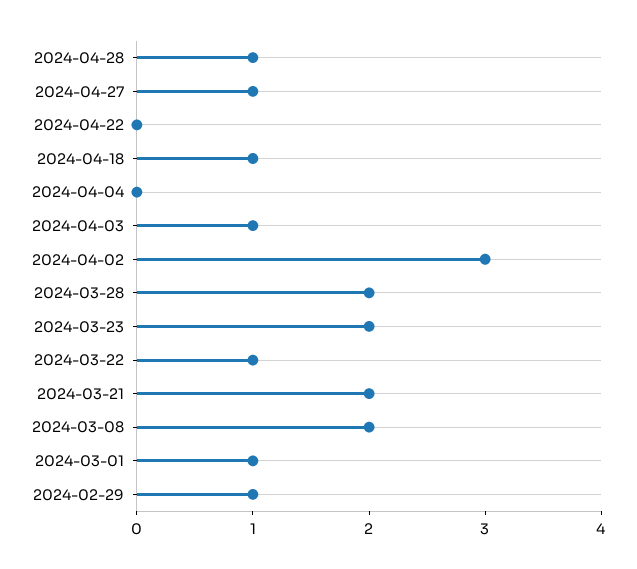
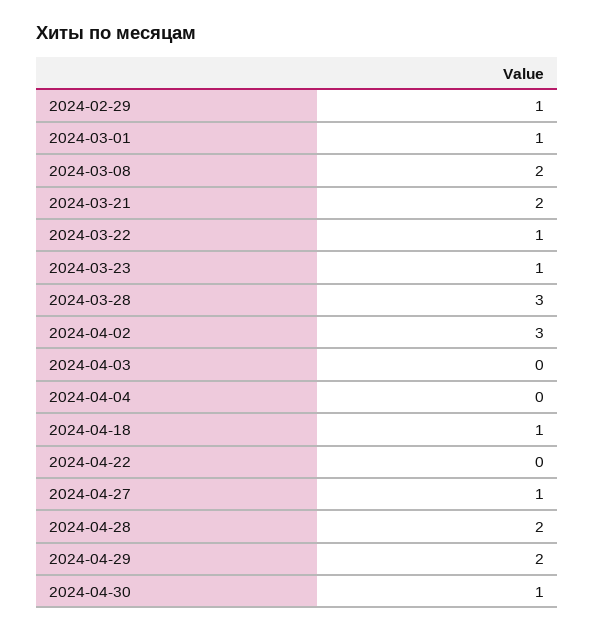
2024-04-28: 1 -> 2
2024-04-03: 1 -> 0
2024-03-28: 2 -> 3
2024-03-23: 2 -> 1
2024-04-29: none -> 2
2024-04-30: none -> 1

